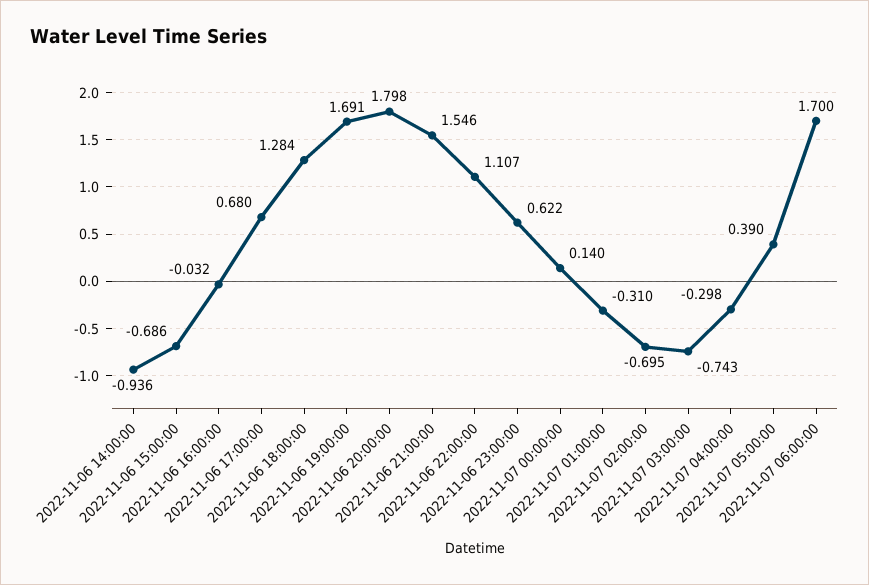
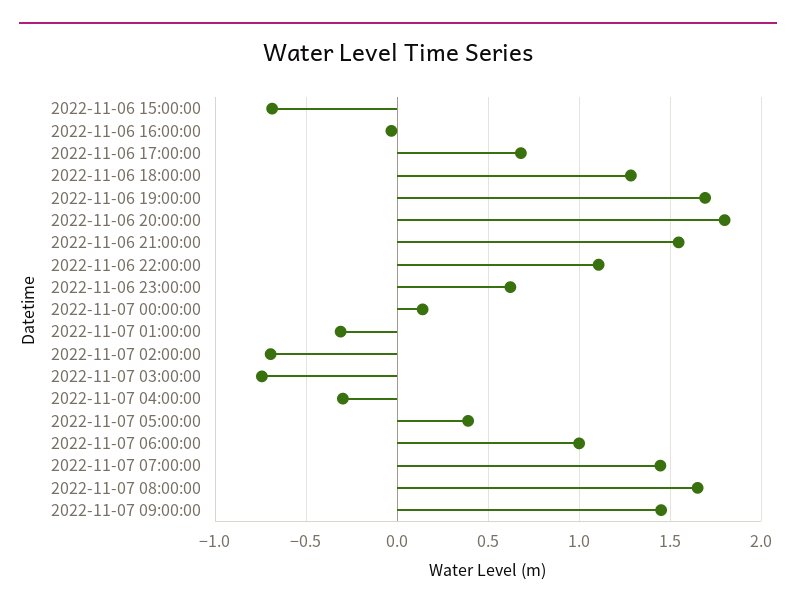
2022-11-06 14:00:00: -0.936 -> none
2022-11-07 06:00:00: 1.7 -> 1
2022-11-07 07:00:00: none -> 1.45
2022-11-07 08:00:00: none -> 1.65
2022-11-07 09:00:00: none -> 1.45

